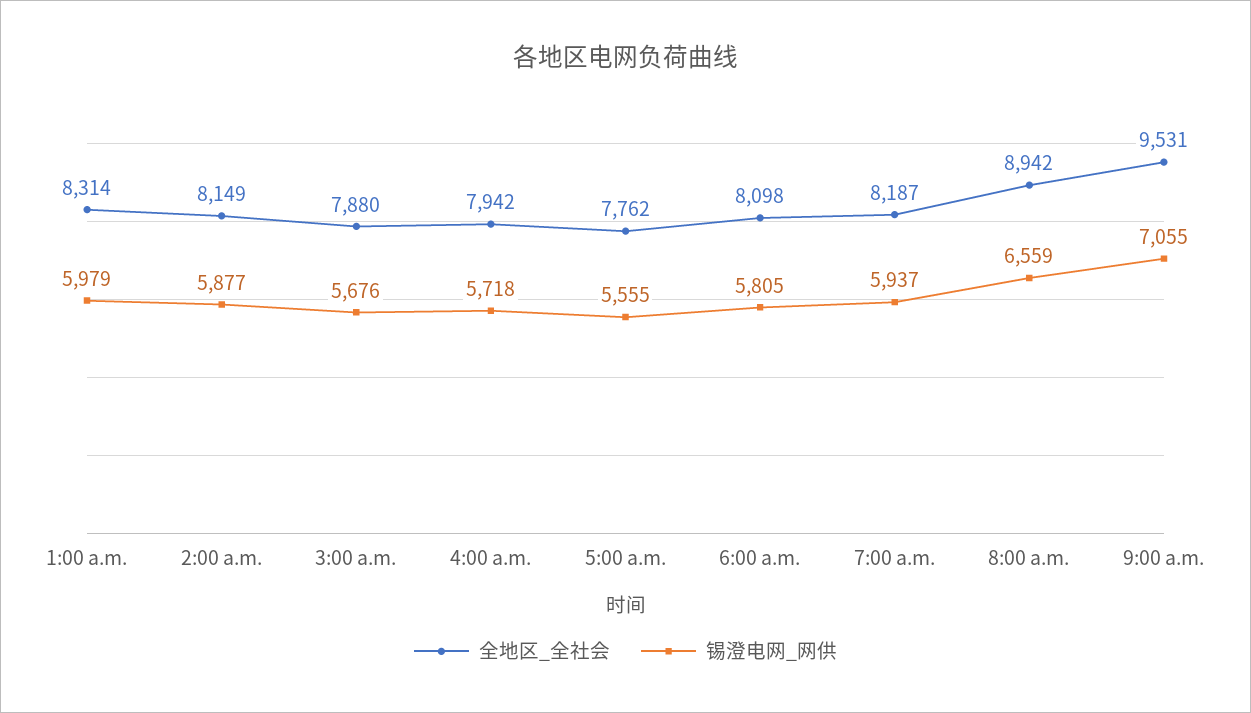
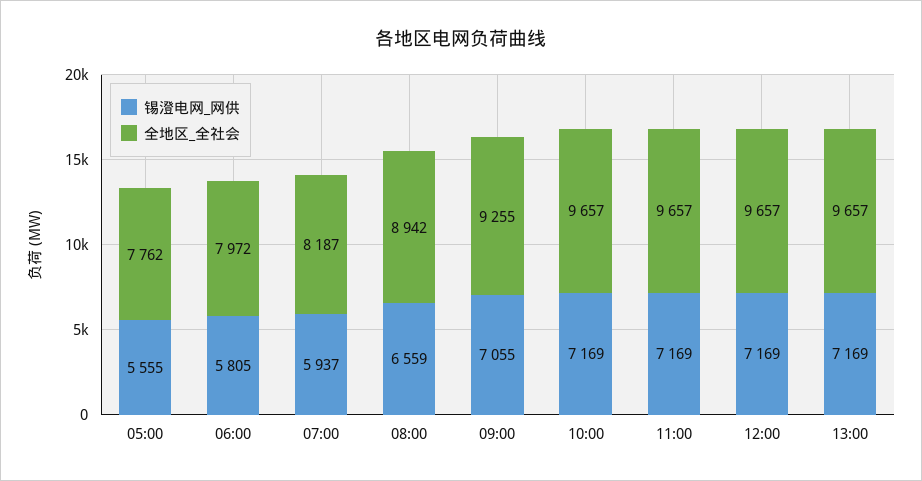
全地区_全社会, 1:00 a.m.: 8314 -> none
锡澄电网_网供, 1:00 a.m.: 5979 -> none
全地区_全社会, 2:00 a.m.: 8149 -> none
锡澄电网_网供, 2:00 a.m.: 5877 -> none
全地区_全社会, 3:00 a.m.: 7880 -> none
锡澄电网_网供, 3:00 a.m.: 5676 -> none
全地区_全社会, 4:00 a.m.: 7942 -> none
锡澄电网_网供, 4:00 a.m.: 5718 -> none
全地区_全社会, 6:00 a.m.: 8098 -> 7972
全地区_全社会, 9:00 a.m.: 9531 -> 9255
锡澄电网_网供, 10:00: none -> 7169
全地区_全社会, 10:00: none -> 9657
锡澄电网_网供, 11:00: none -> 7169
全地区_全社会, 11:00: none -> 9657
锡澄电网_网供, 12:00: none -> 7169
全地区_全社会, 12:00: none -> 9657
锡澄电网_网供, 13:00: none -> 7169
全地区_全社会, 13:00: none -> 9657

